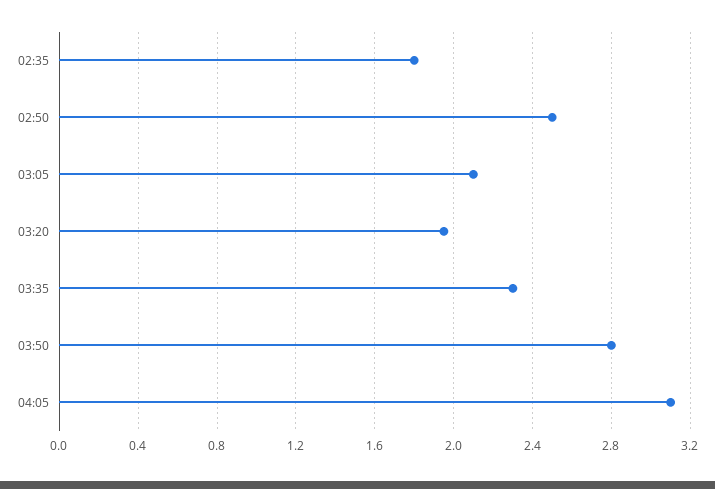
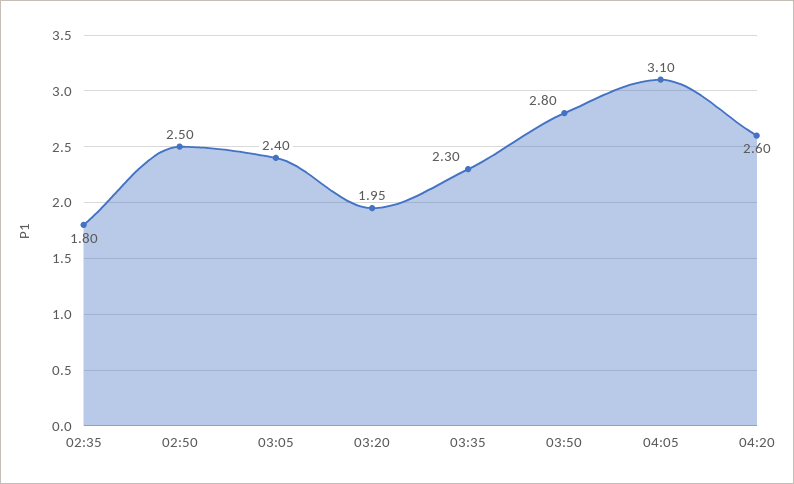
03:05: 2.1 -> 2.4
04:20: none -> 2.6

